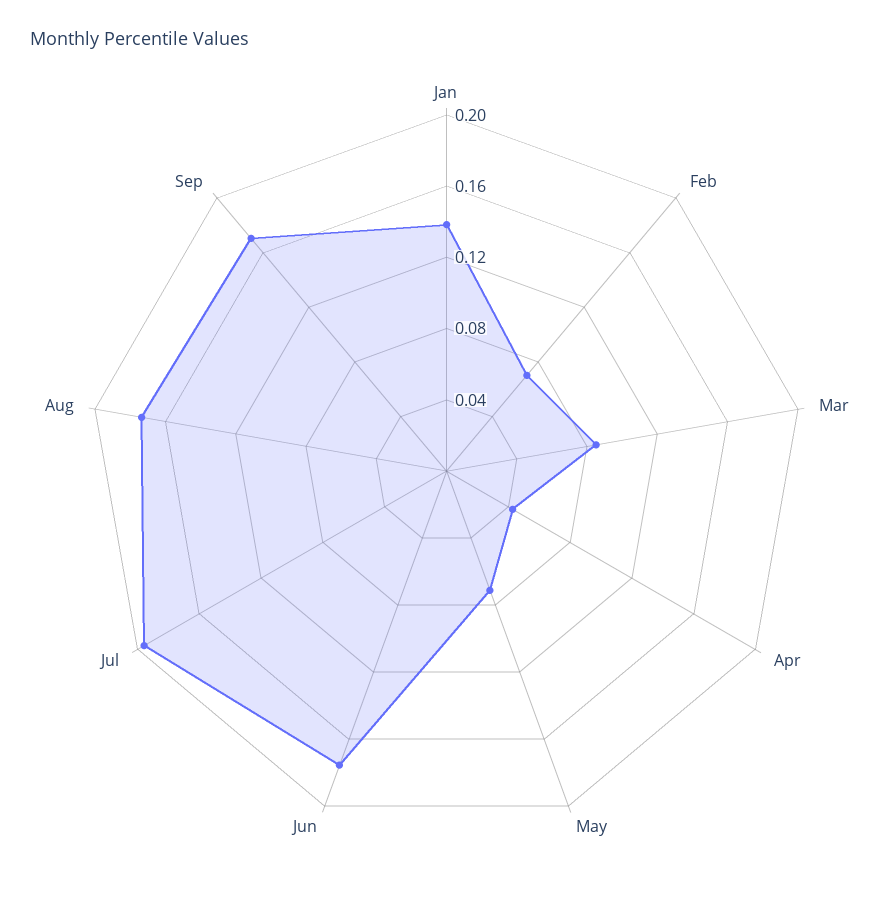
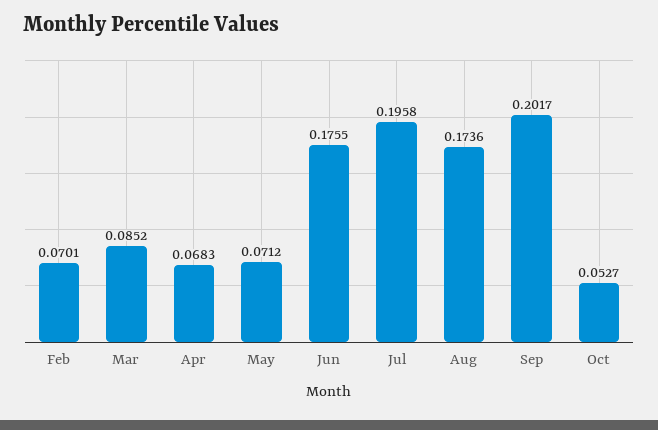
Jan: 0.14 -> none
Apr: 0.04 -> 0.0683
Sep: 0.17 -> 0.2017
Oct: none -> 0.0527

